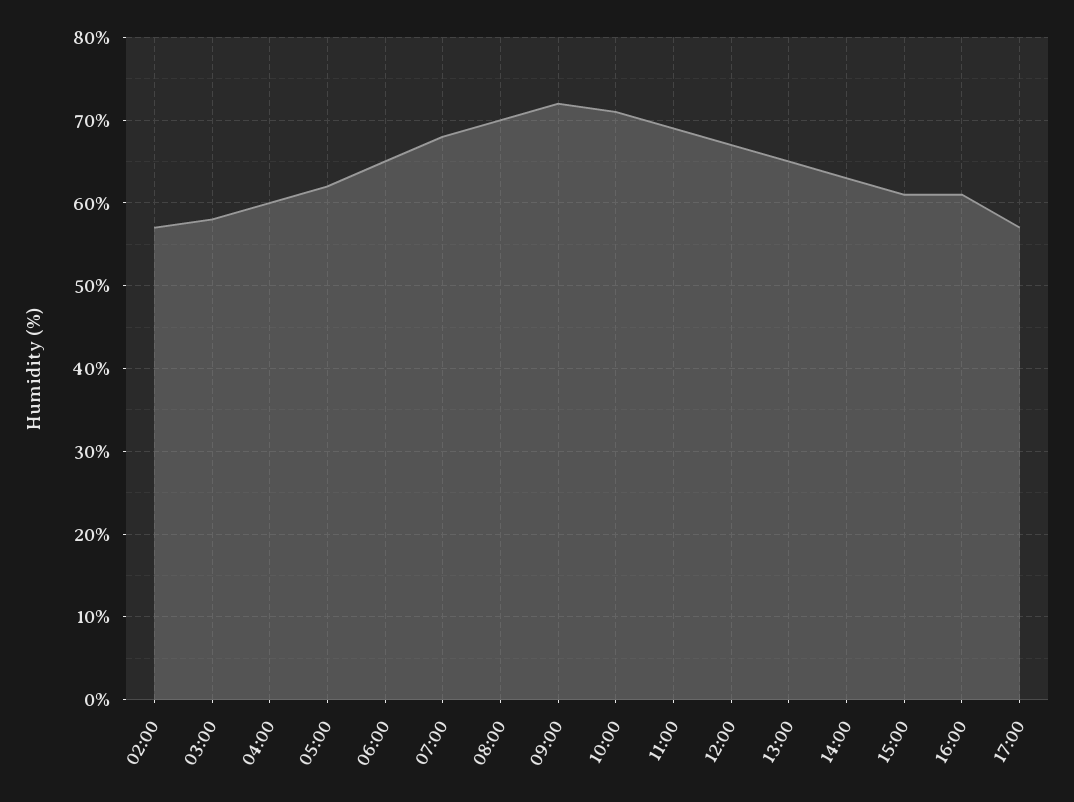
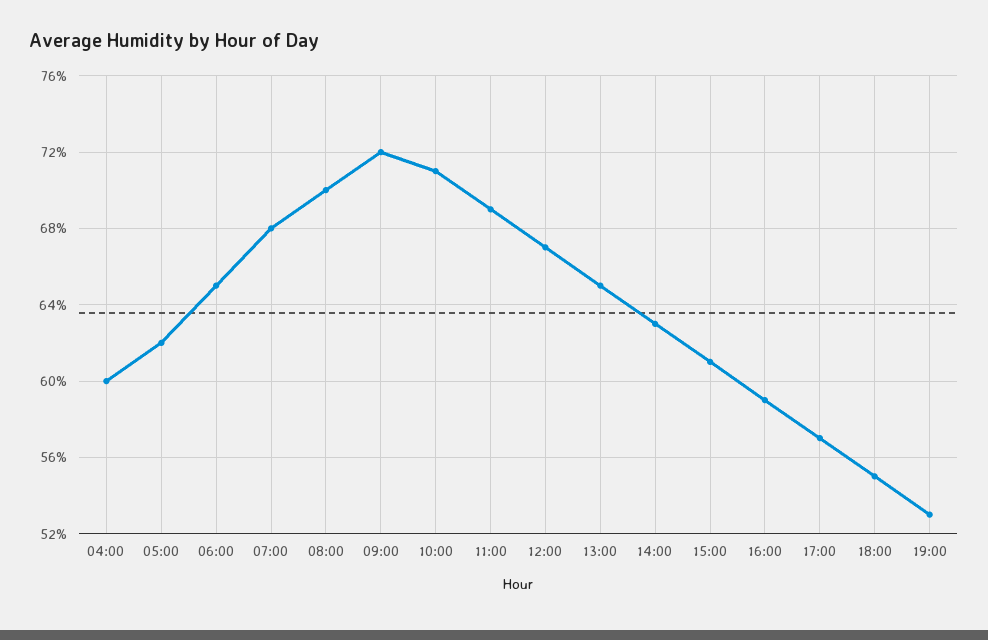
02:00: 57 -> none
03:00: 58 -> none
16:00: 61 -> 59
18:00: none -> 55
19:00: none -> 53

